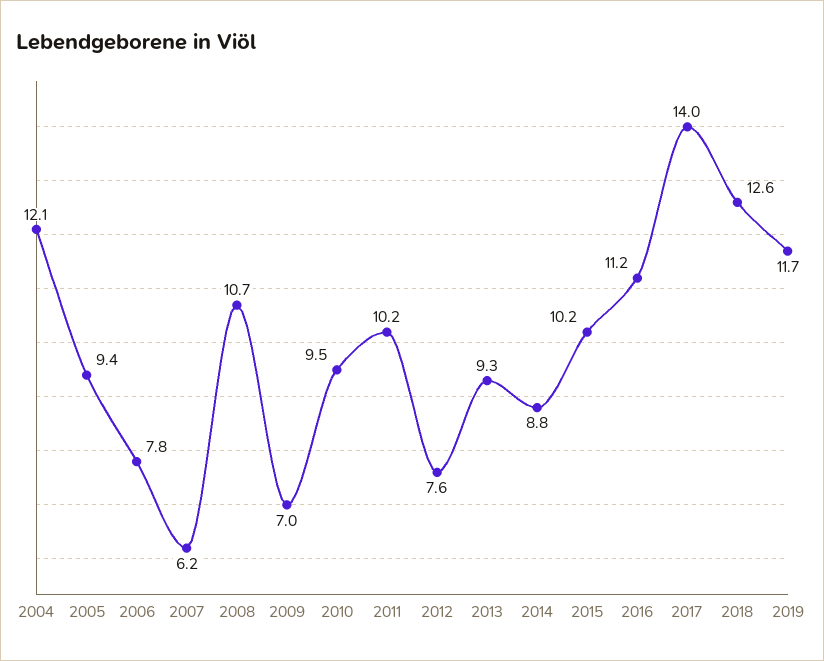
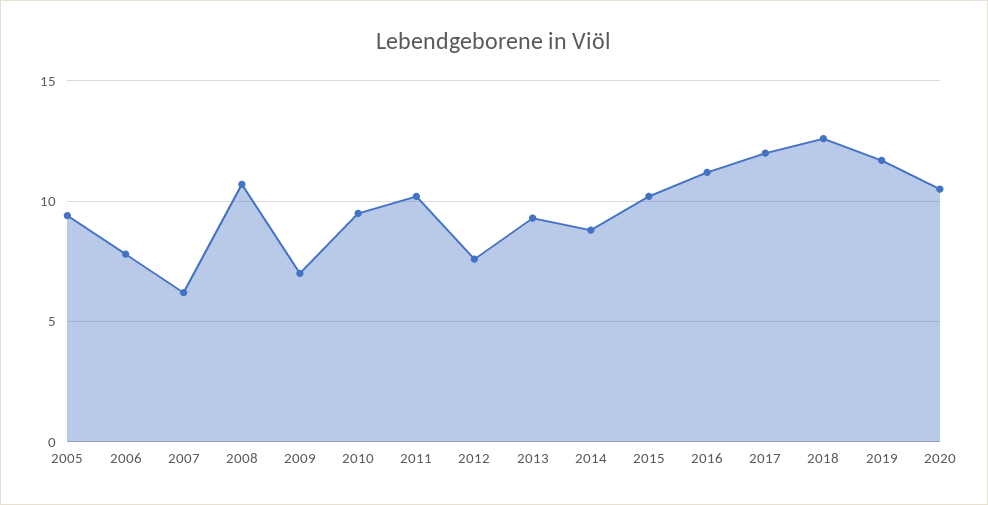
2004: 12.1 -> none
2017: 14 -> 12
2020: none -> 10.5

